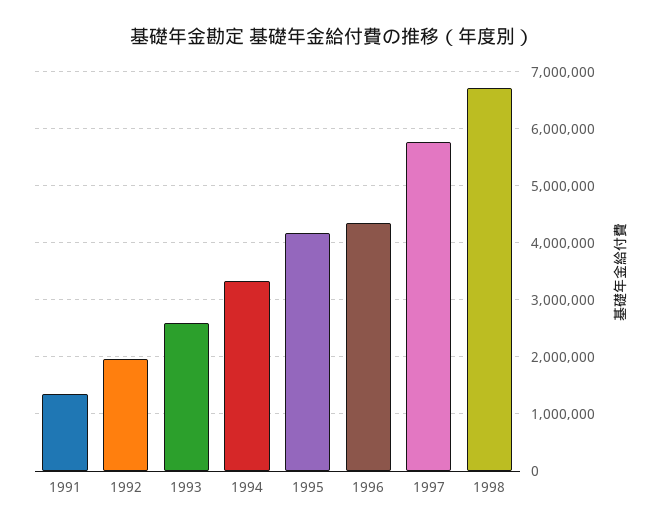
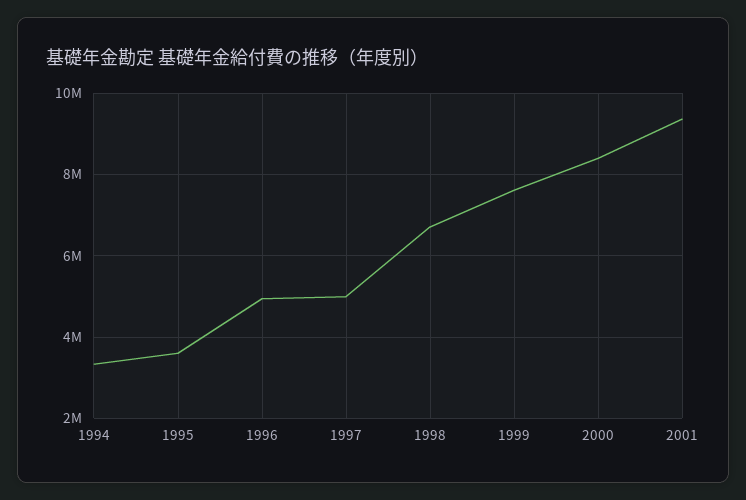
1991: 1400000 -> none
1992: 2000000 -> none
1993: 2600000 -> none
1995: 4200000 -> 3600000
1996: 4400000 -> 5000000
1997: 5800000 -> 5000000
1999: none -> 7600000
2000: none -> 8400000
2001: none -> 9400000

